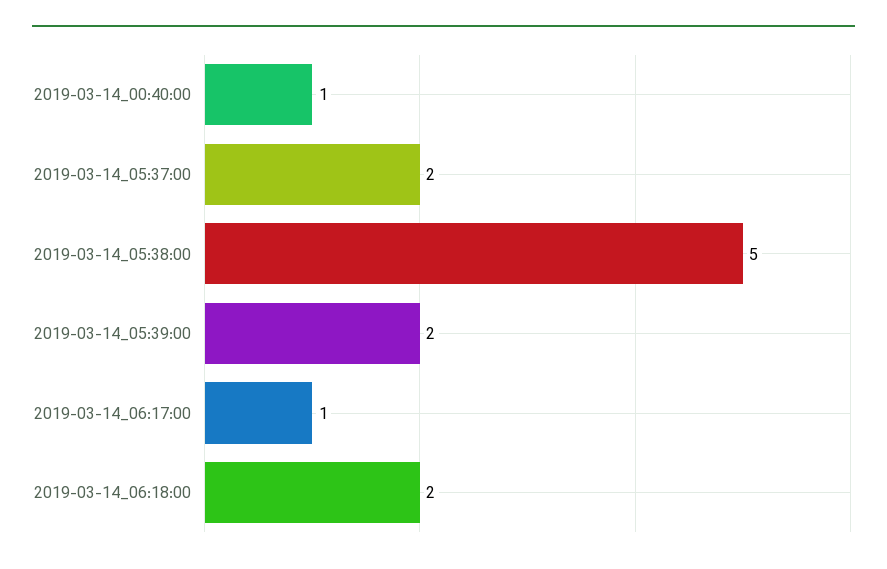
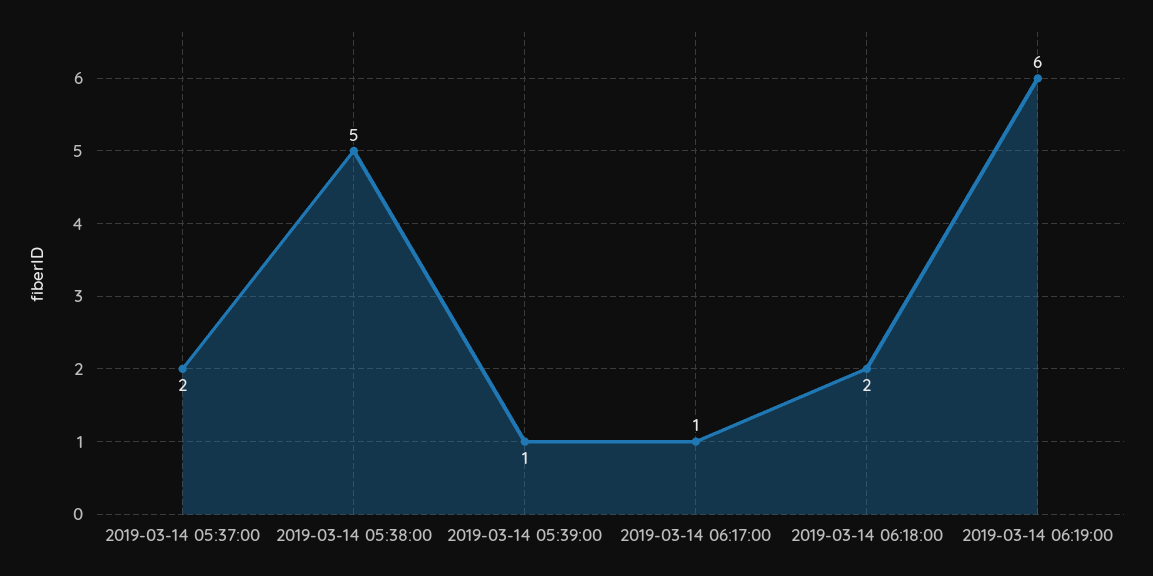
2019-03-14_00:40:00: 1 -> none
2019-03-14_05:39:00: 2 -> 1
2019-03-14 06:19:00: none -> 6

